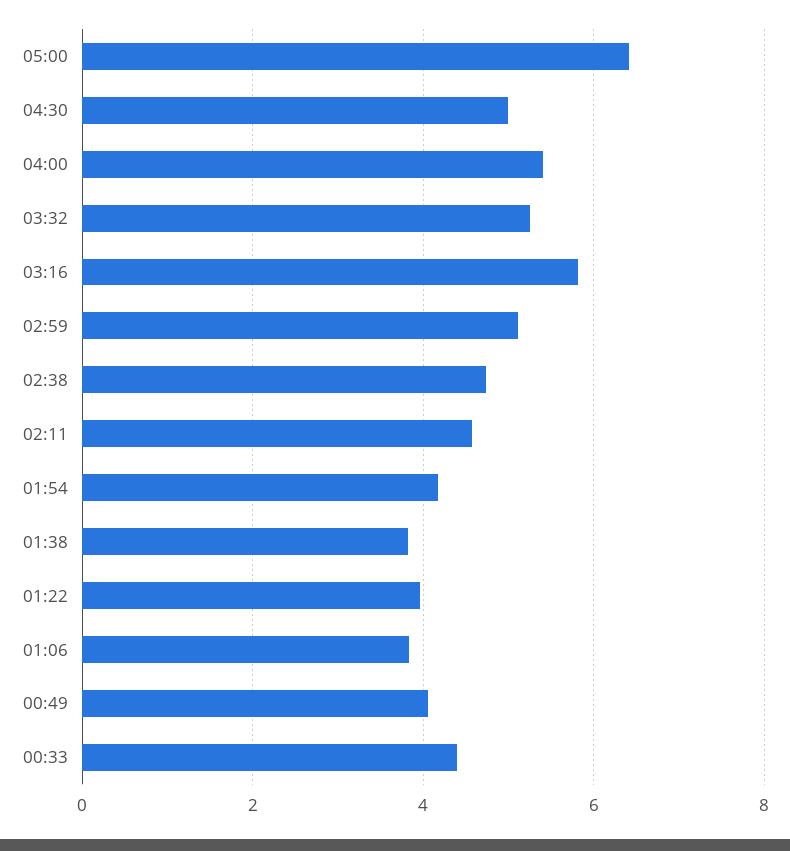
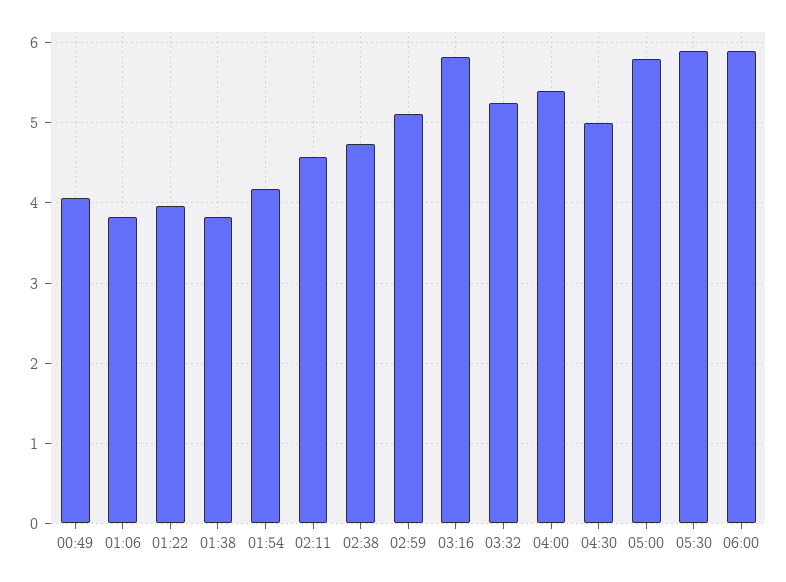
05:00: 6.4 -> 5.8
00:33: 4.4 -> none
05:30: none -> 5.9
06:00: none -> 5.9

